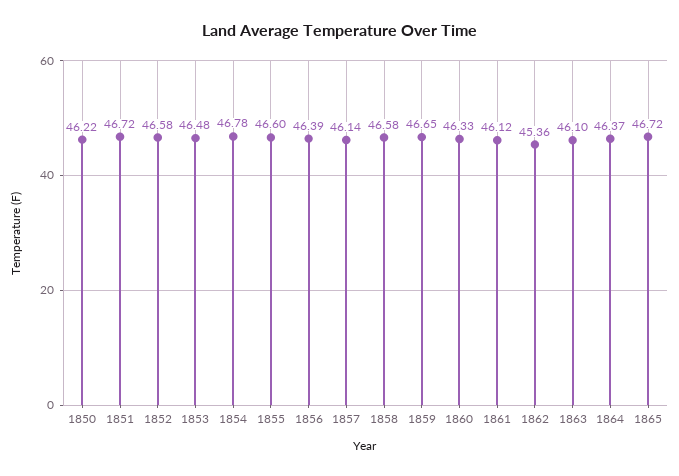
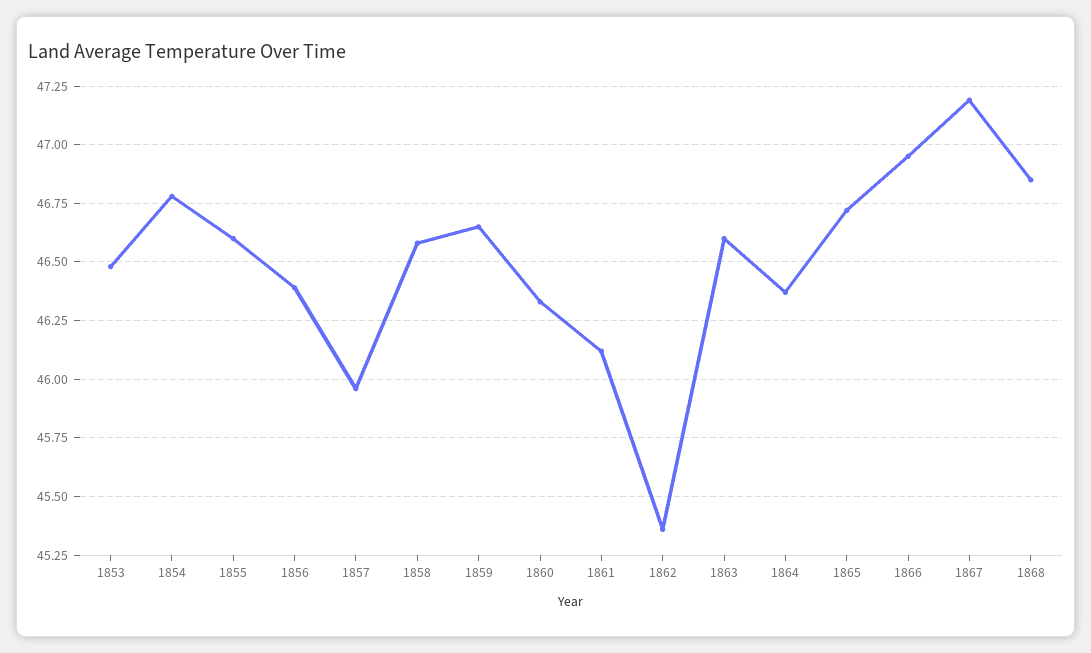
1850: 46.22 -> none
1851: 46.72 -> none
1852: 46.58 -> none
1857: 46.14 -> 45.95
1863: 46.1 -> 46.6
1866: none -> 46.95
1867: none -> 47.2
1868: none -> 46.85

